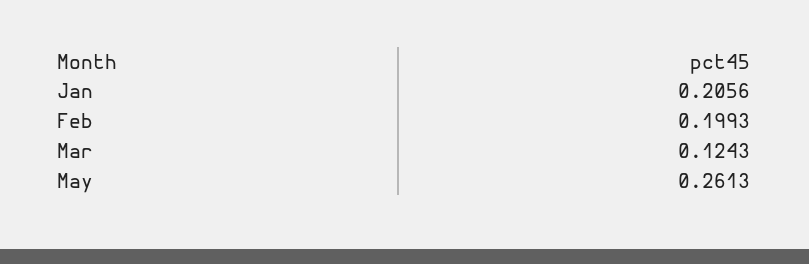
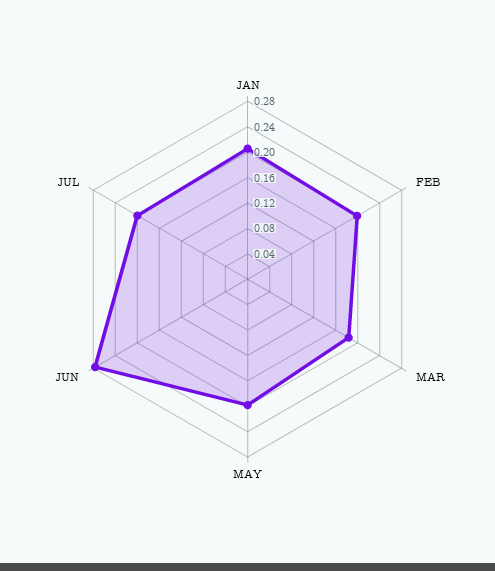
Mar: 0.1243 -> 0.18
May: 0.2613 -> 0.2
JUN: none -> 0.28
JUL: none -> 0.2

